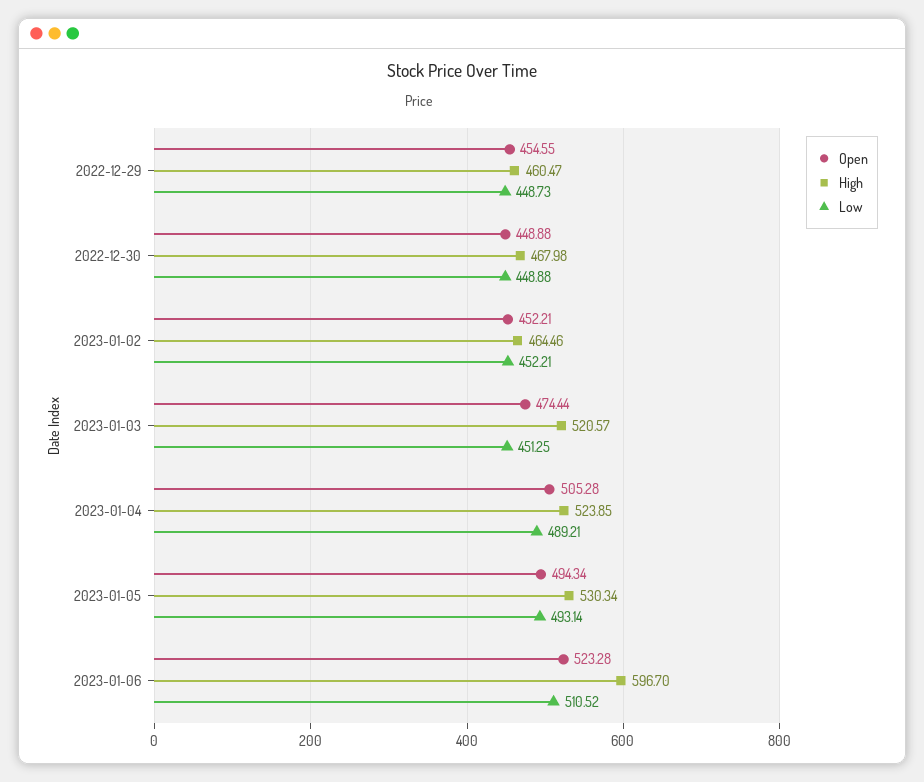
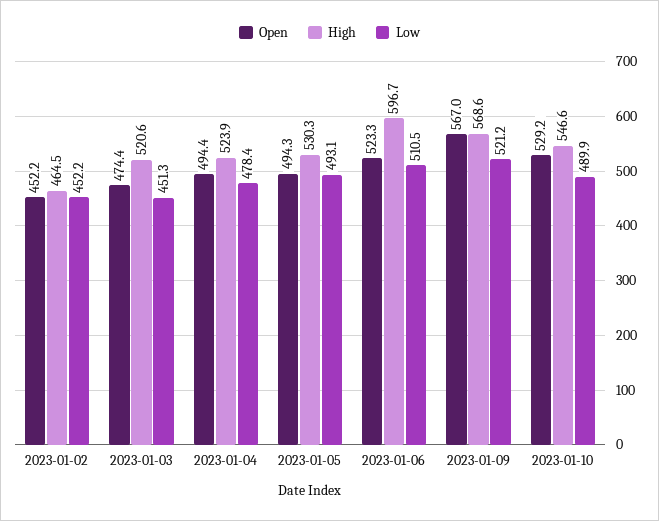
Open, 2022-12-29: 454.55 -> none
High, 2022-12-29: 460.47 -> none
Low, 2022-12-29: 448.73 -> none
Open, 2022-12-30: 448.88 -> none
High, 2022-12-30: 467.98 -> none
Low, 2022-12-30: 448.88 -> none
Open, 2023-01-04: 505.28 -> 494.4
Low, 2023-01-04: 489.21 -> 478.4
Open, 2023-01-09: none -> 567
High, 2023-01-09: none -> 568.6
Low, 2023-01-09: none -> 521.2
Open, 2023-01-10: none -> 529.2
High, 2023-01-10: none -> 546.6
Low, 2023-01-10: none -> 489.9

